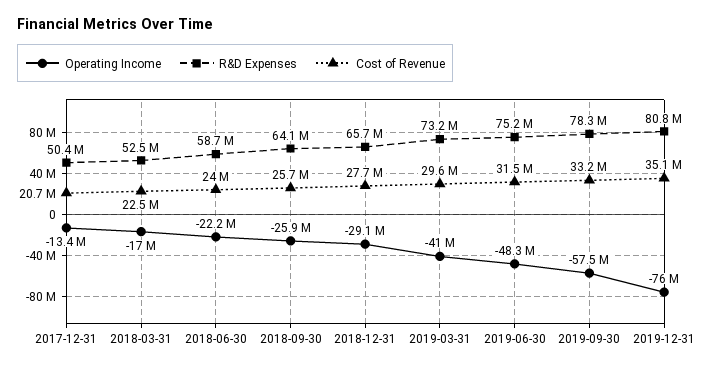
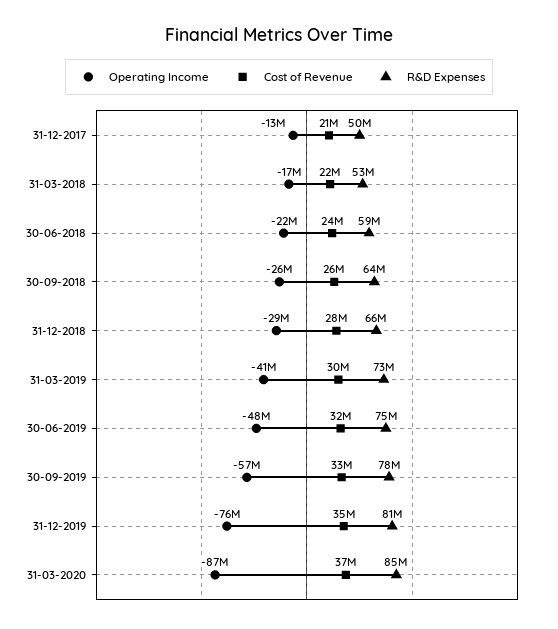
Operating Income, 31-03-2020: none -> -87000000
Cost of Revenue, 31-03-2020: none -> 37000000
R&D Expenses, 31-03-2020: none -> 85000000

